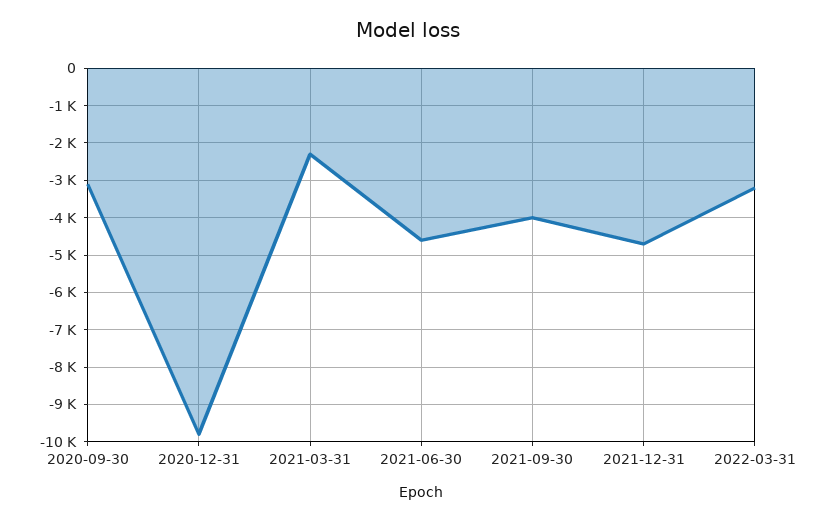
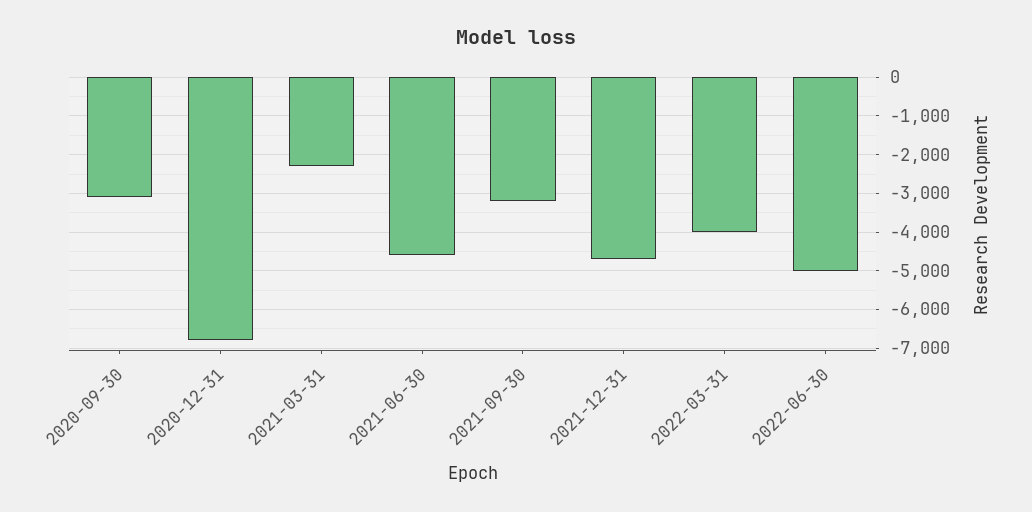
2020-12-31: -9800 -> -6800
2021-09-30: -4000 -> -3200
2022-03-31: -3200 -> -4000
2022-06-30: none -> -5000

